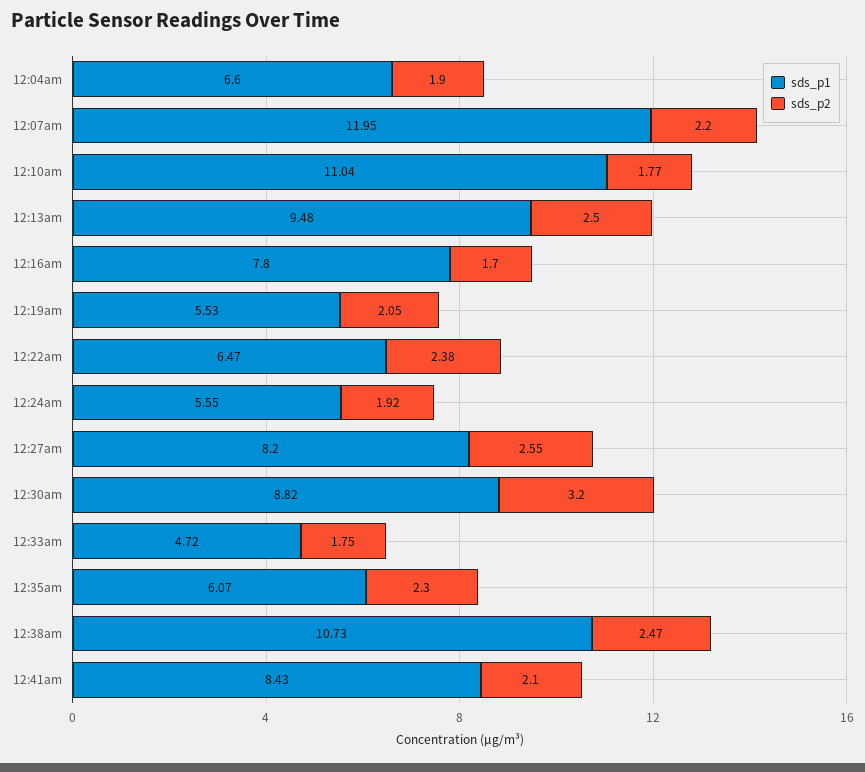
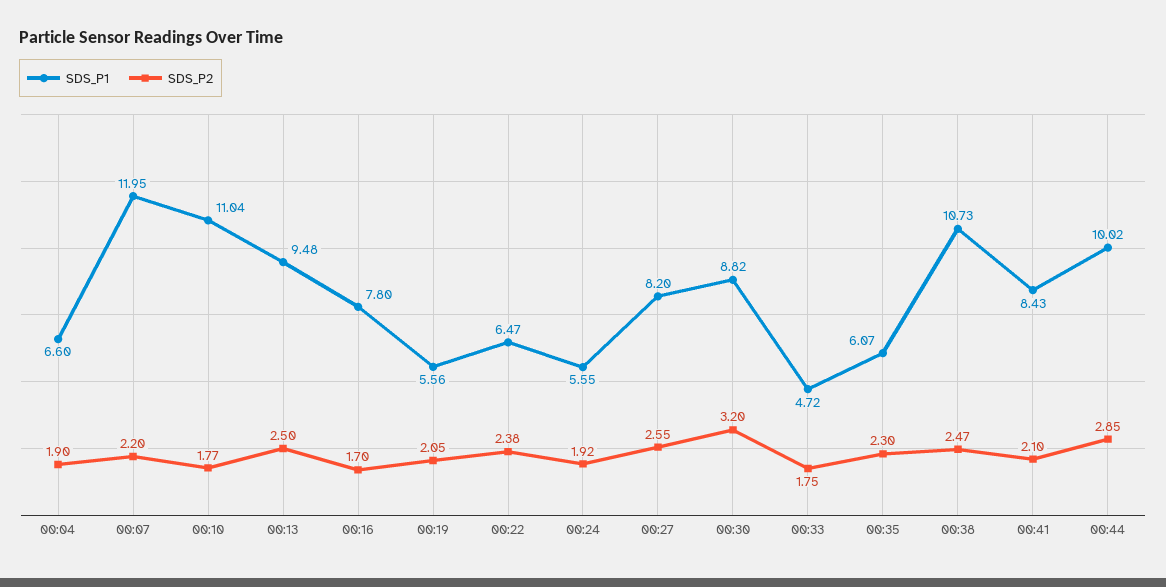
sds_p1, 12:19am: 5.53 -> 5.56
sds_p1, 00:44: none -> 10.02
sds_p2, 00:44: none -> 2.85

